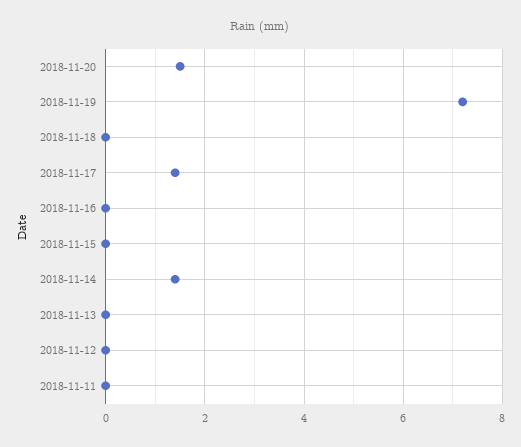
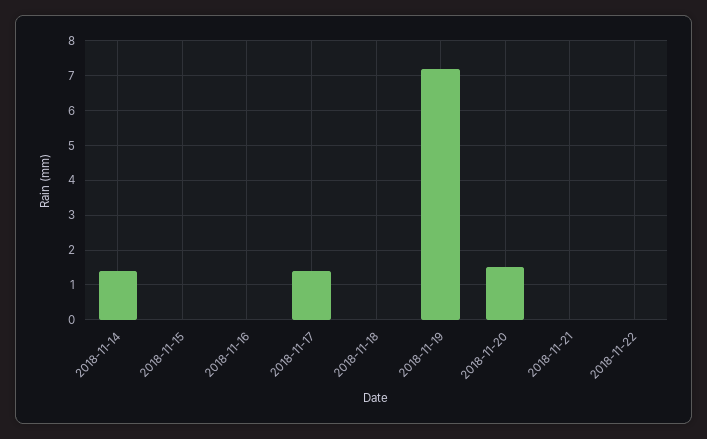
2018-11-13: 0 -> none
2018-11-12: 0 -> none
2018-11-11: 0 -> none
2018-11-21: none -> 0
2018-11-22: none -> 0

